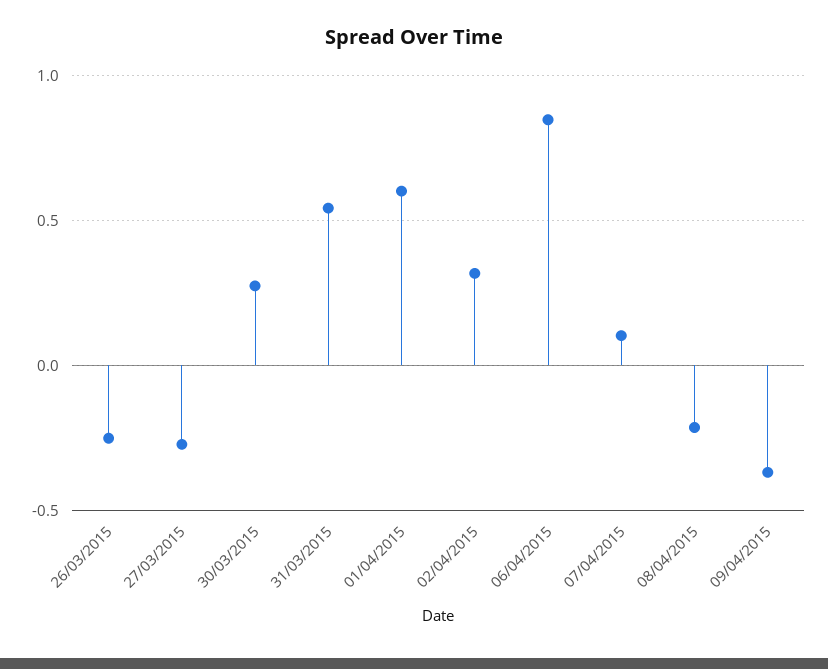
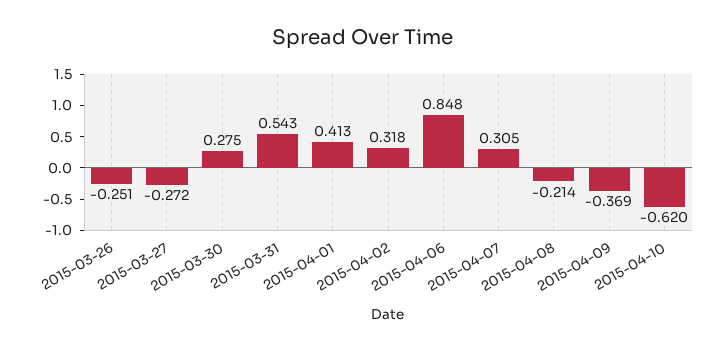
01/04/2015: 0.6 -> 0.413
07/04/2015: 0.1 -> 0.305
2015-04-10: none -> -0.62

